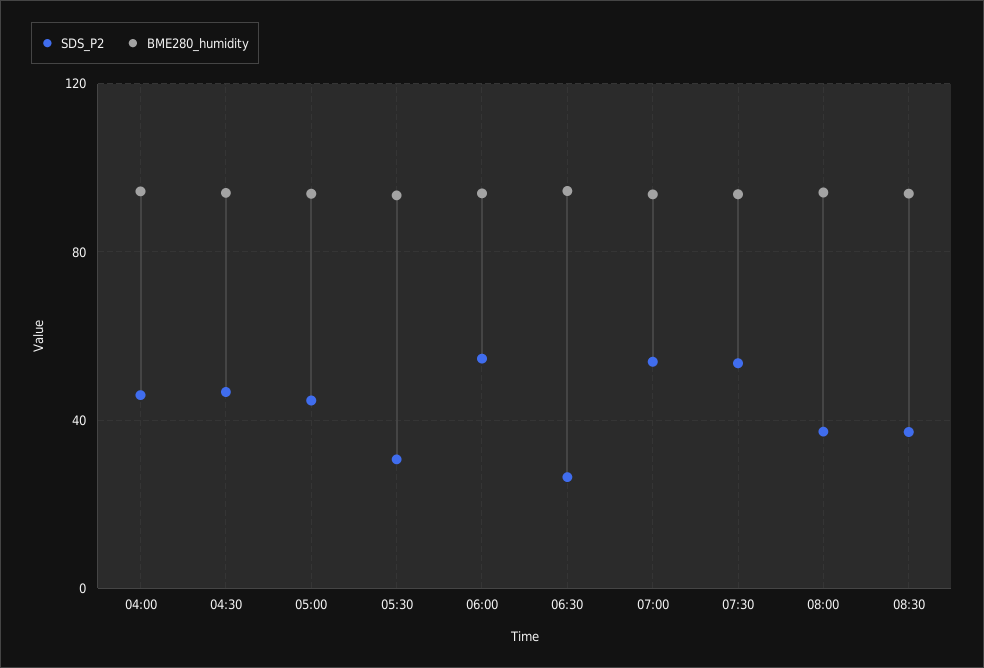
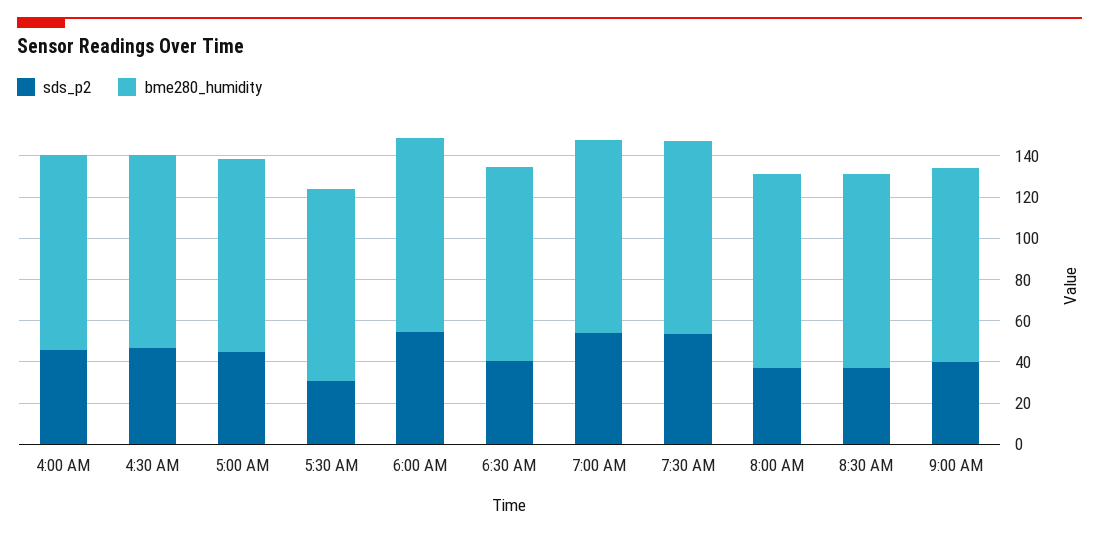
SDS_P2, 06:30: 25 -> 40
SDS_P2, 9:00 AM: none -> 40
BME280_humidity, 9:00 AM: none -> 95

